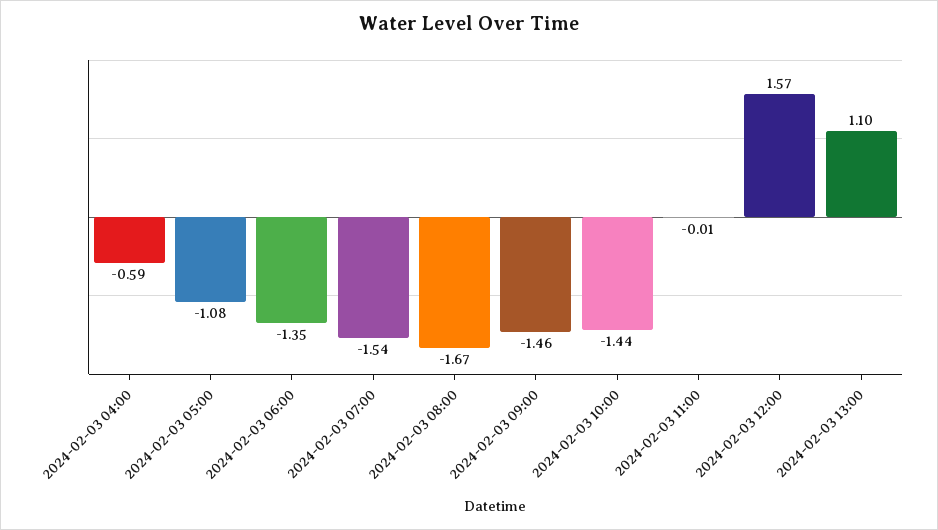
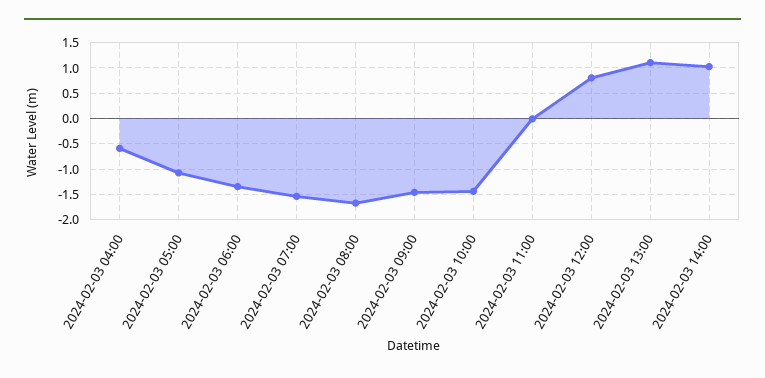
2024-02-03 12:00: 1.57 -> 0.75
2024-02-03 14:00: none -> 1

